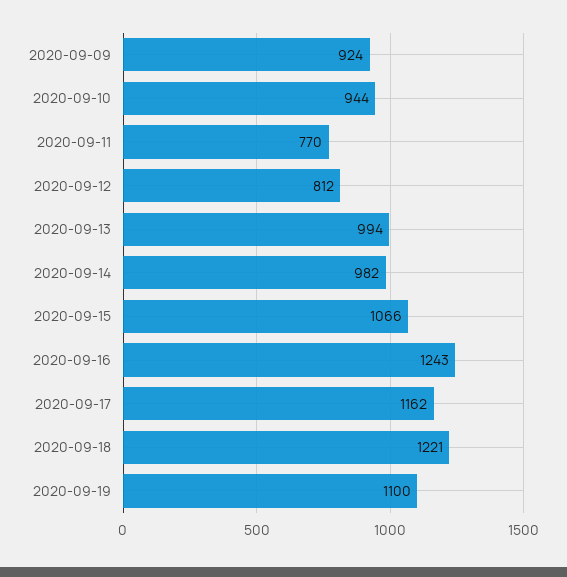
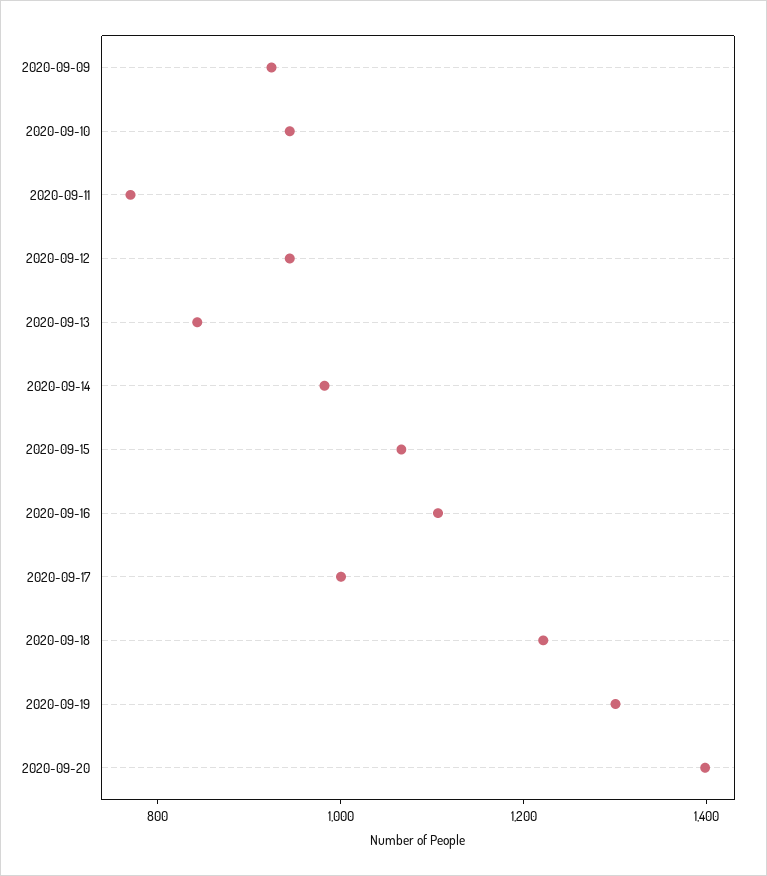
2020-09-12: 812 -> 950
2020-09-13: 994 -> 850
2020-09-16: 1243 -> 1100
2020-09-17: 1162 -> 1000
2020-09-19: 1100 -> 1300
2020-09-20: none -> 1400

